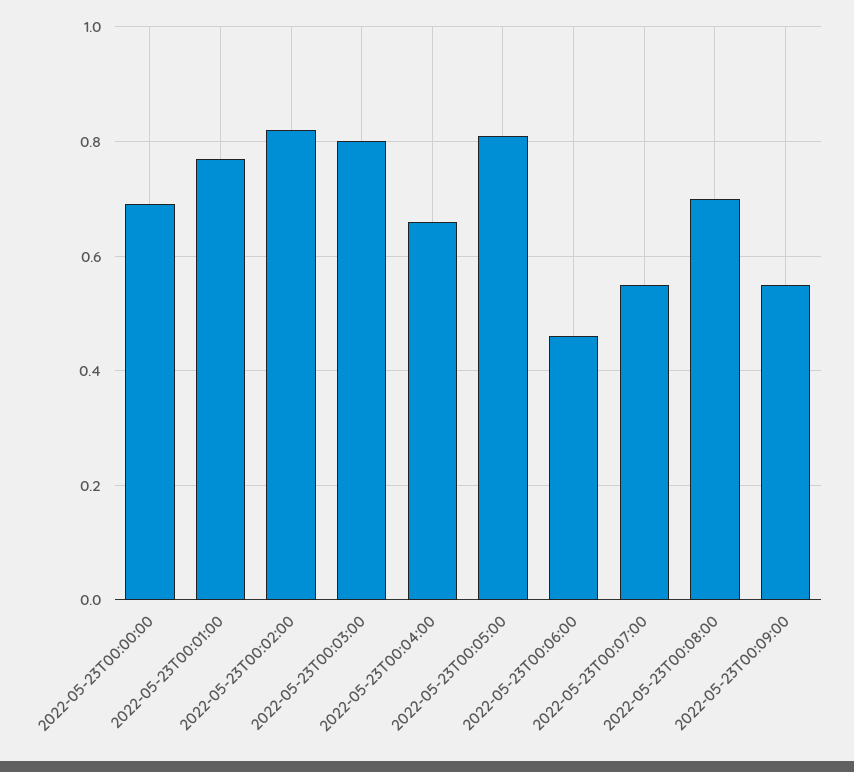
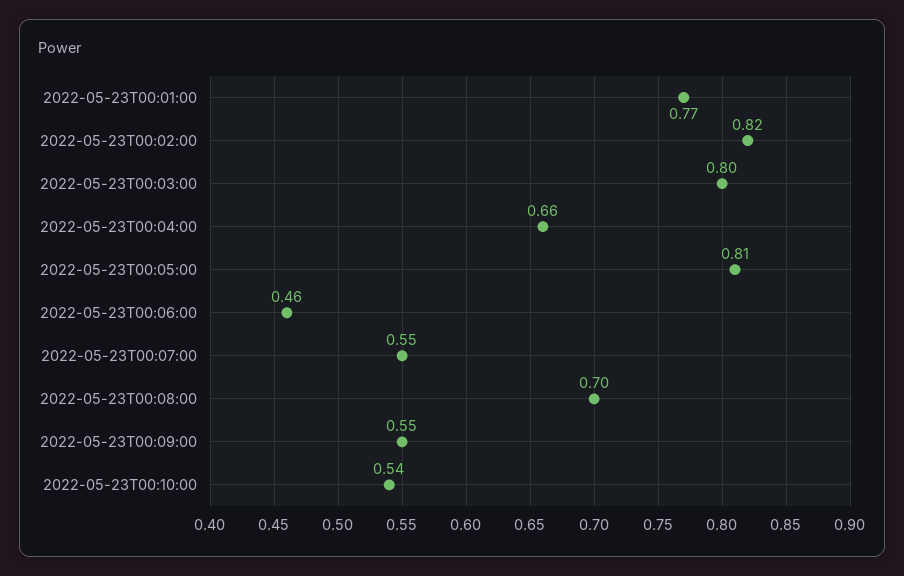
2022-05-23T00:00:00: 0.7 -> none
2022-05-23T00:10:00: none -> 0.54

